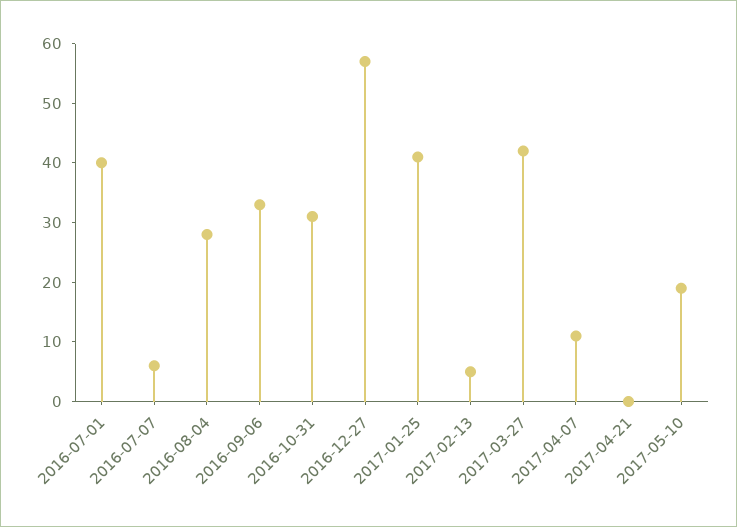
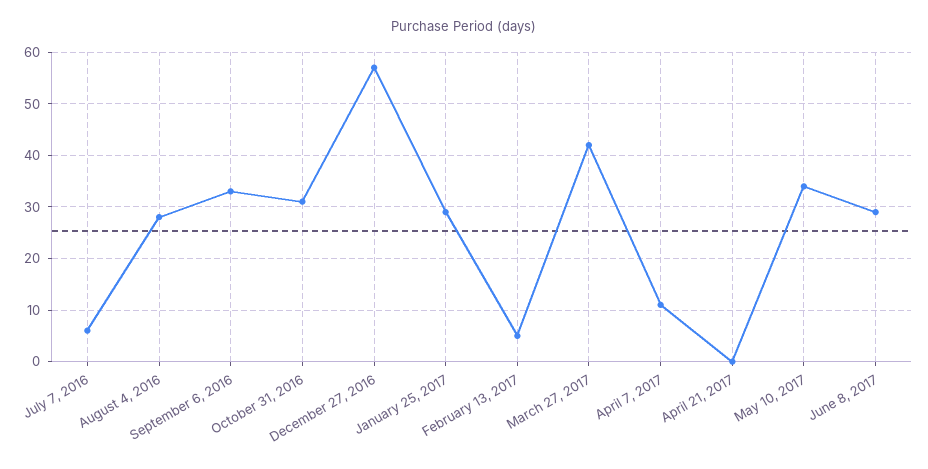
2016-07-01: 40 -> none
2017-01-25: 40 -> 30
2017-05-10: 20 -> 35
June 8, 2017: none -> 30

